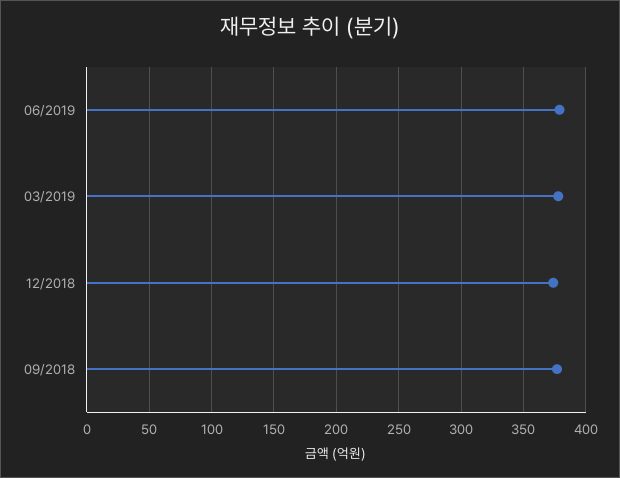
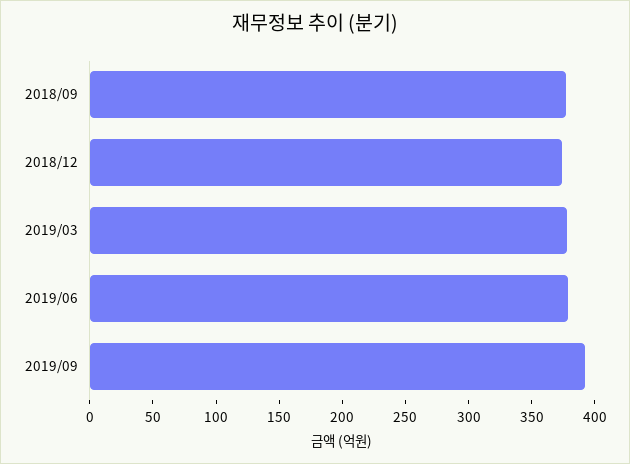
2019/09: none -> 390

